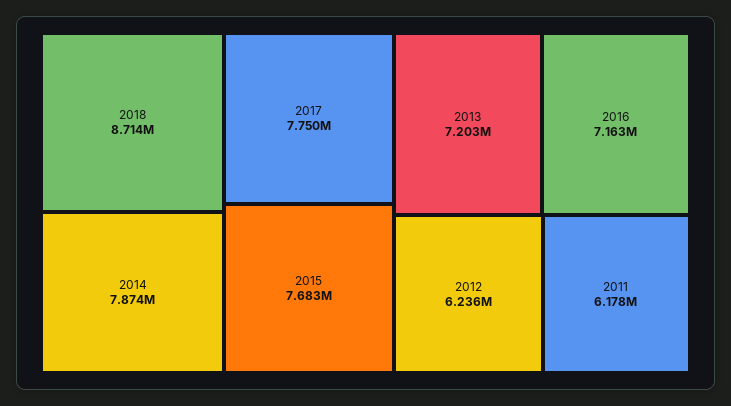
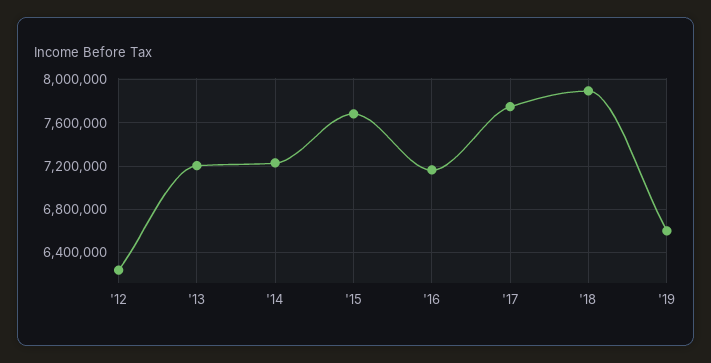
2018: 8714000 -> 7900000
2014: 7874000 -> 7200000
2011: 6178000 -> none
'19: none -> 6600000

